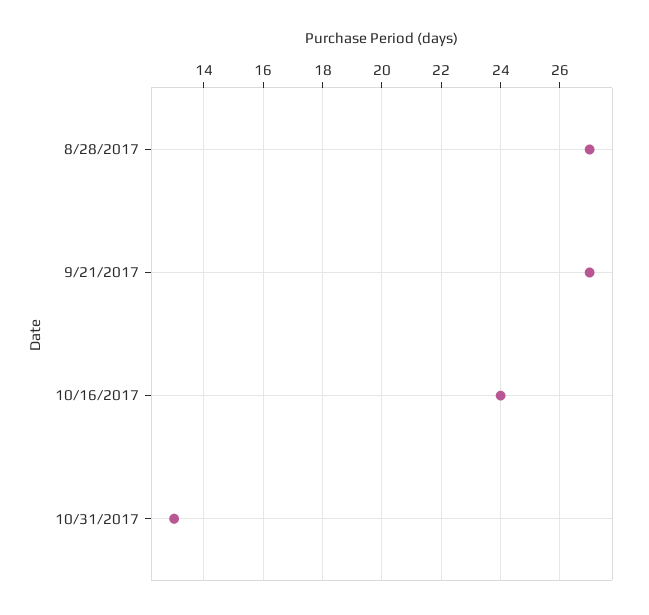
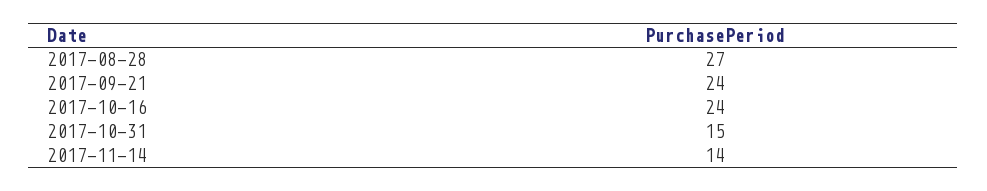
9/21/2017: 27 -> 24
10/31/2017: 13 -> 15
2017-11-14: none -> 14

